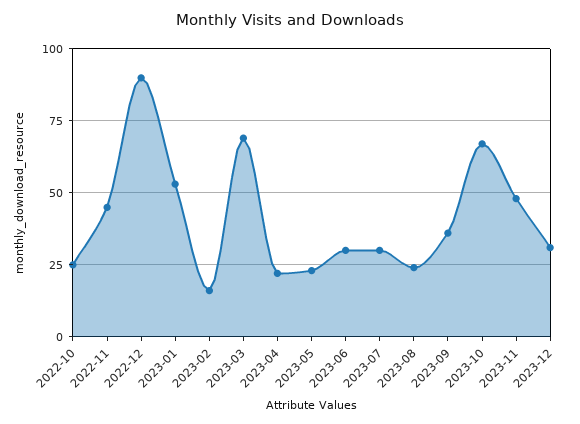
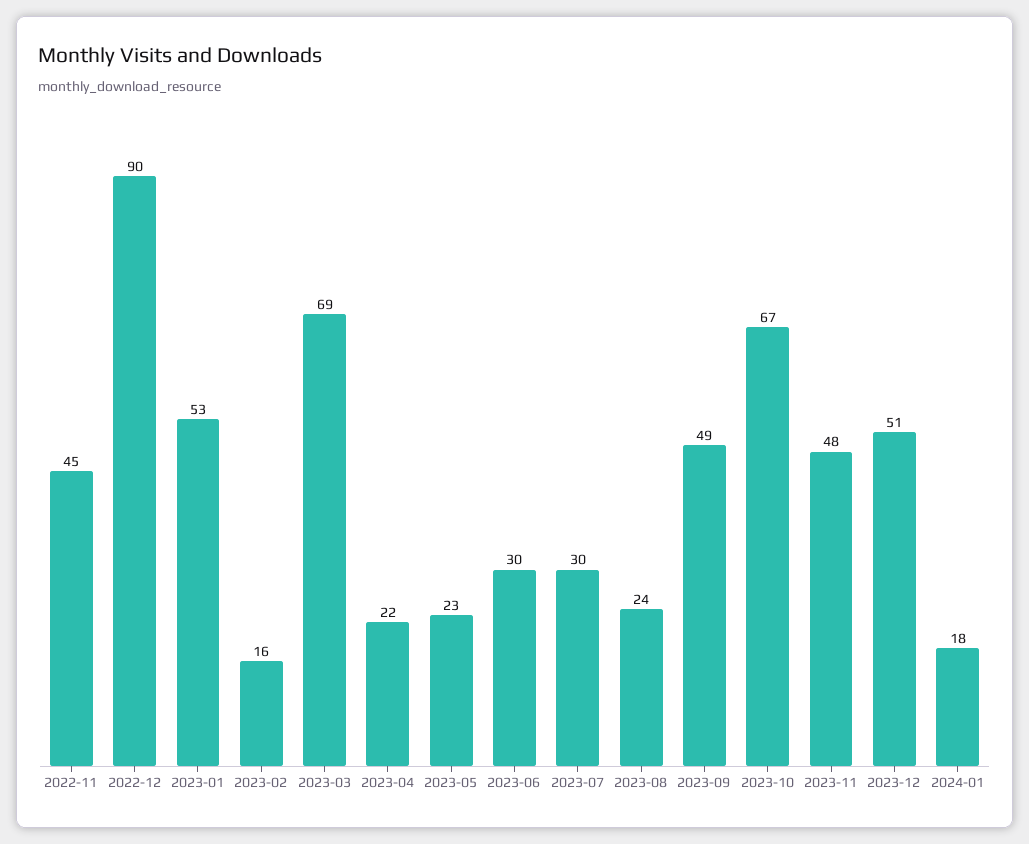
2022-10: 25 -> none
2023-09: 35 -> 49
2023-12: 30 -> 51
2024-01: none -> 18

